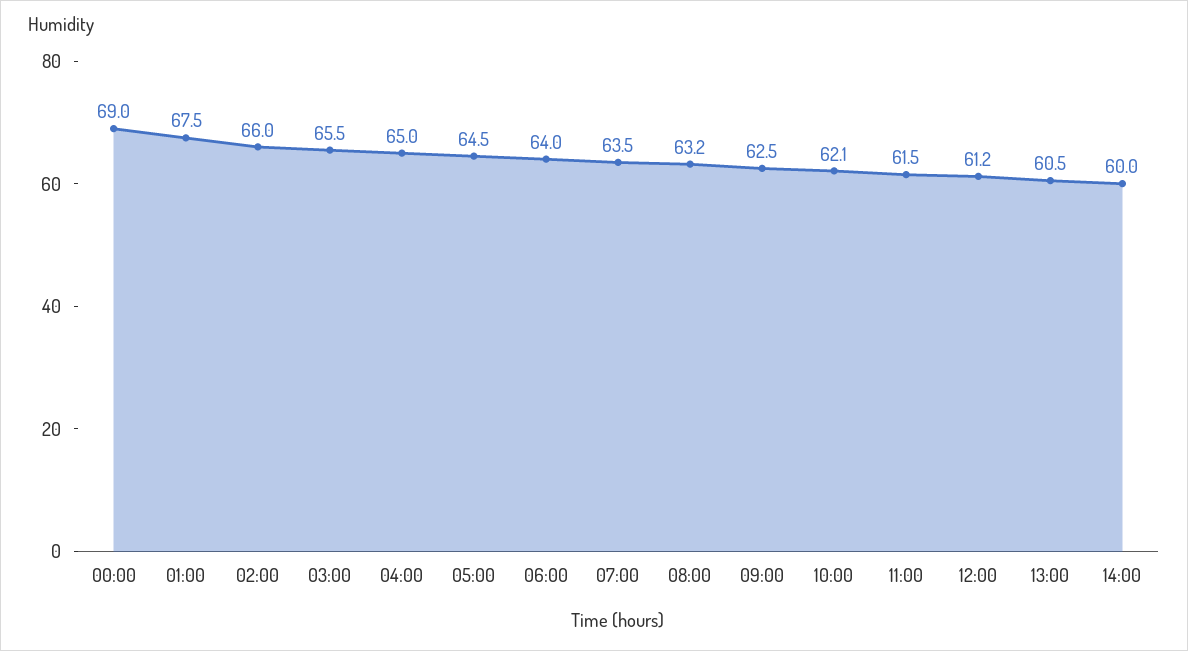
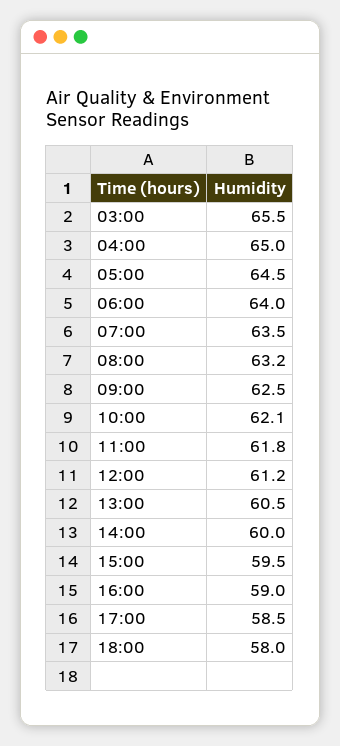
00:00: 69 -> none
01:00: 67.5 -> none
02:00: 66 -> none
11:00: 61.5 -> 61.8
15:00: none -> 59.5
16:00: none -> 59
17:00: none -> 58.5
18:00: none -> 58

